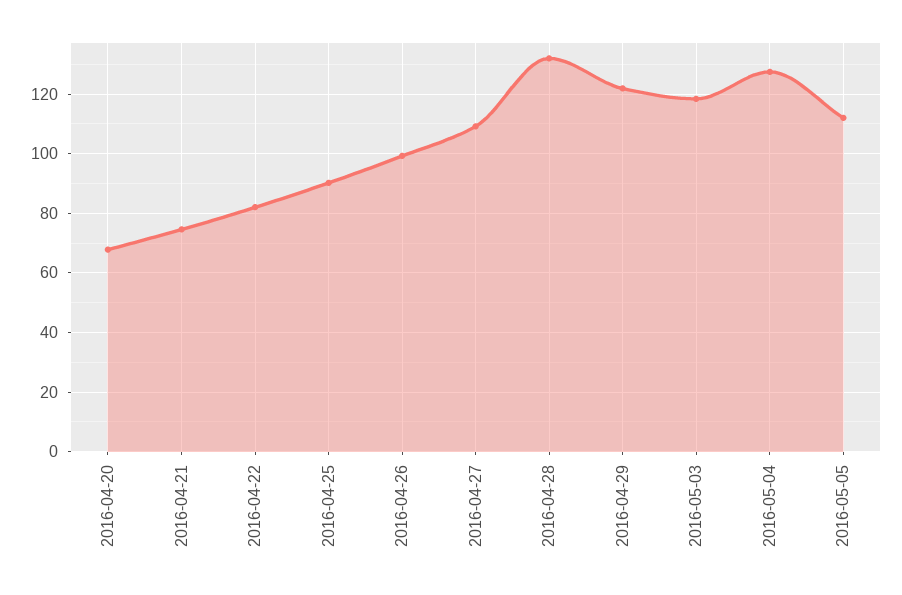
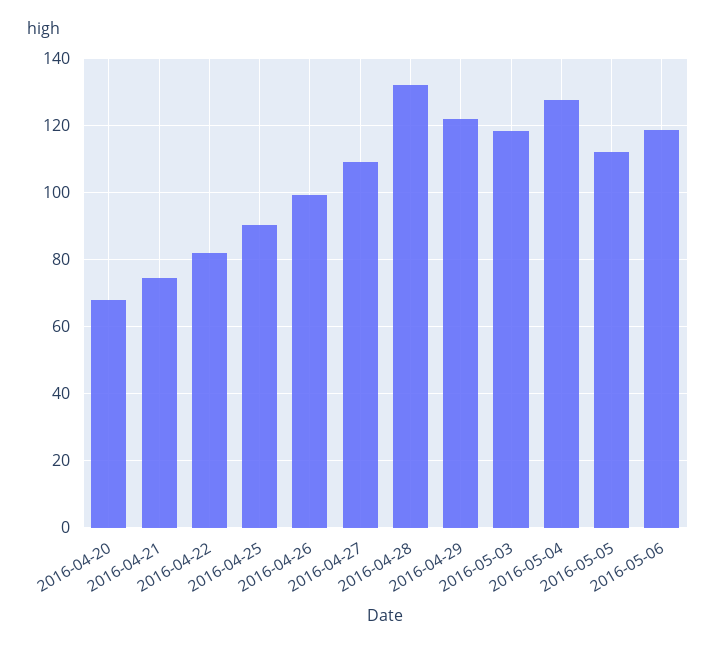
2016-05-06: none -> 118

